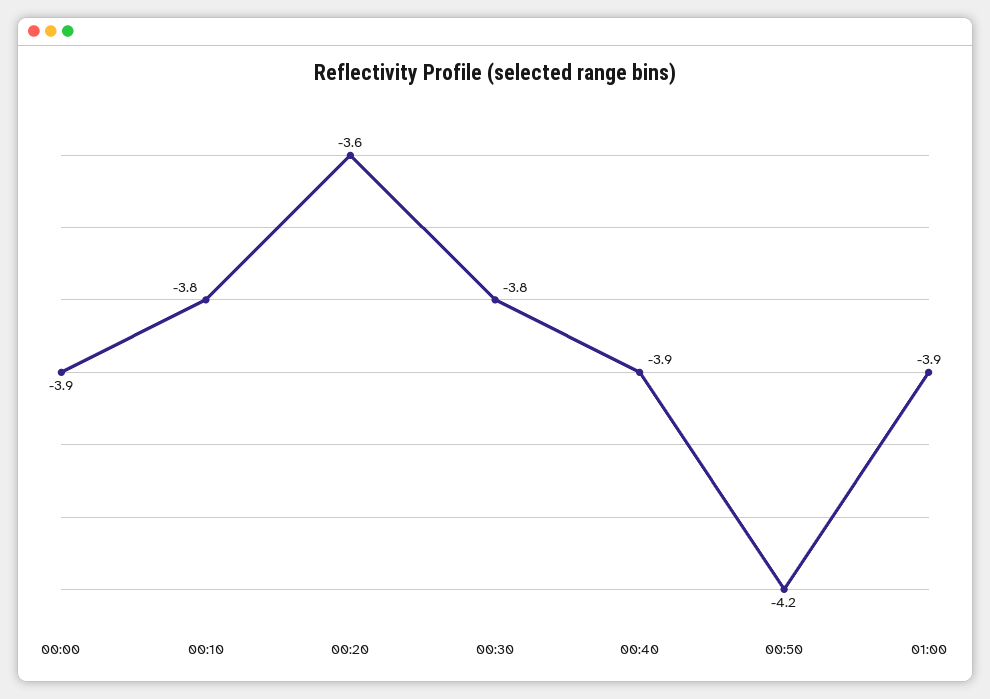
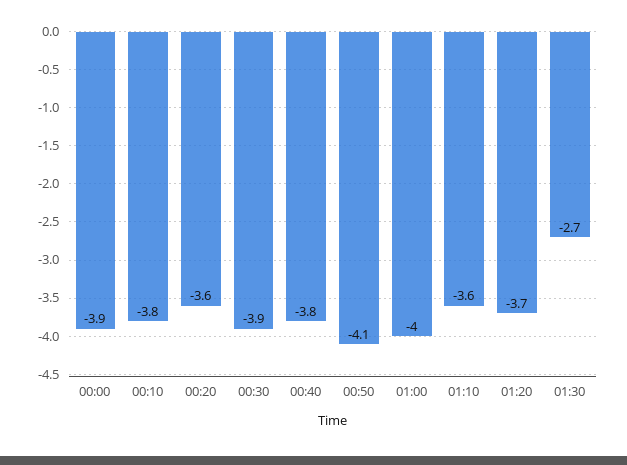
00:30: -3.8 -> -3.9
00:40: -3.9 -> -3.8
00:50: -4.2 -> -4.1
01:00: -3.9 -> -4
01:10: none -> -3.6
01:20: none -> -3.7
01:30: none -> -2.7

